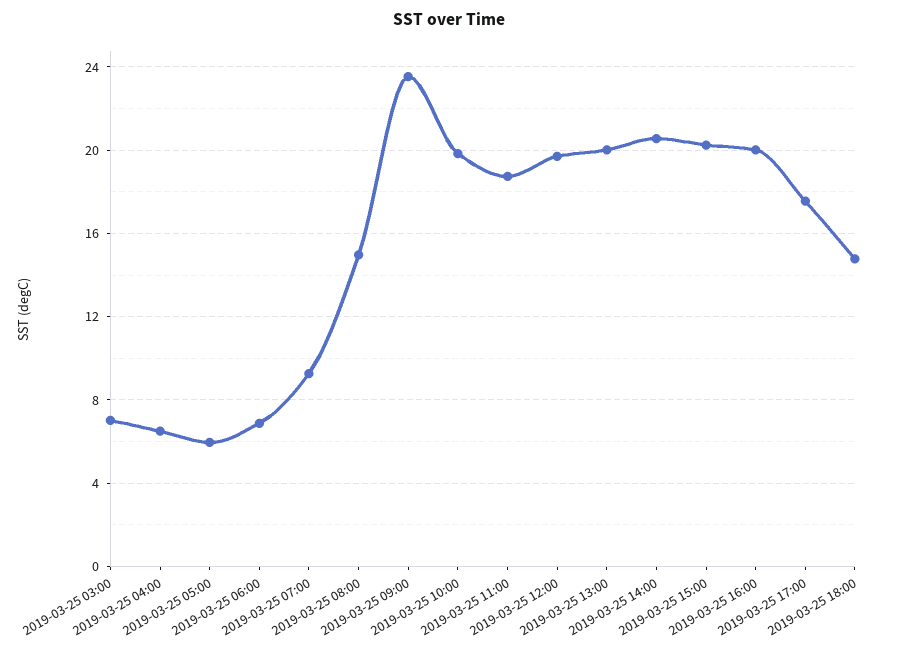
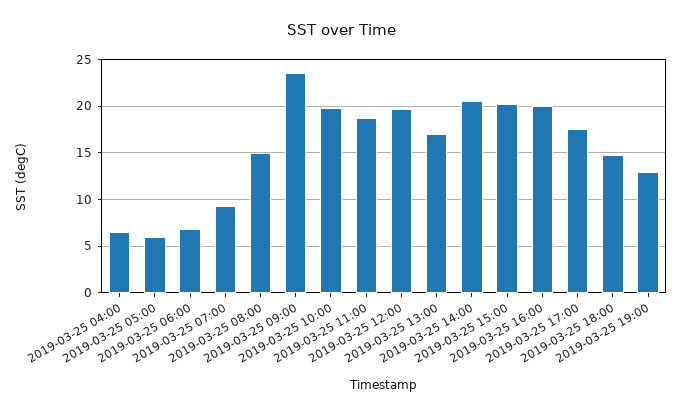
2019-03-25 03:00: 7 -> none
2019-03-25 13:00: 20 -> 17
2019-03-25 19:00: none -> 13

